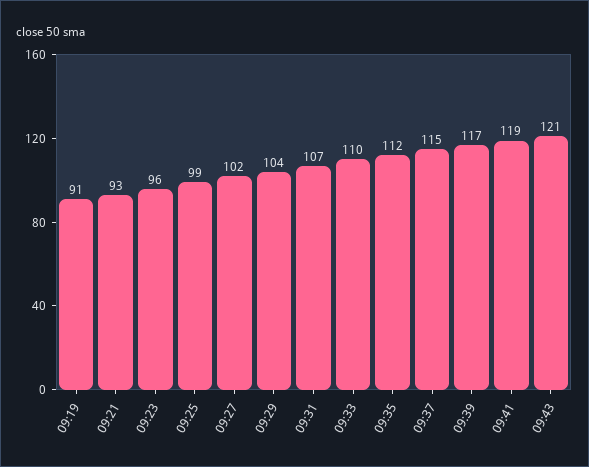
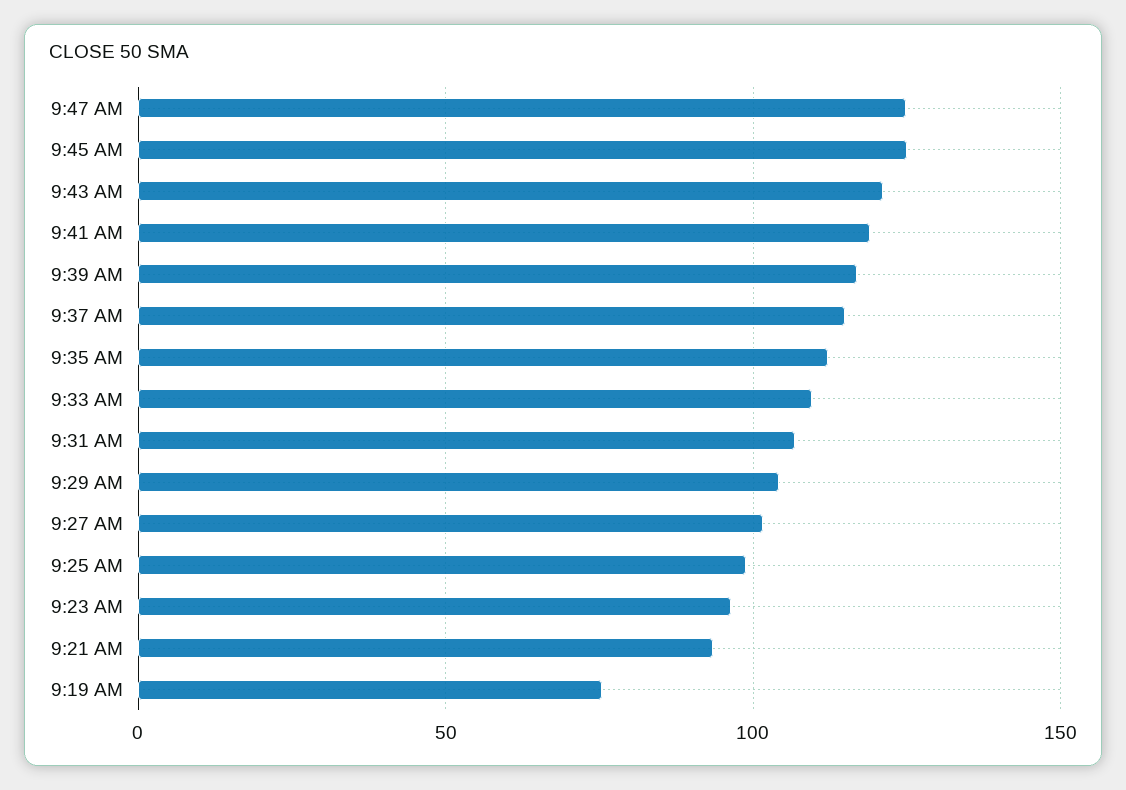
09:19: 91 -> 75
9:47 AM: none -> 125
9:45 AM: none -> 125

